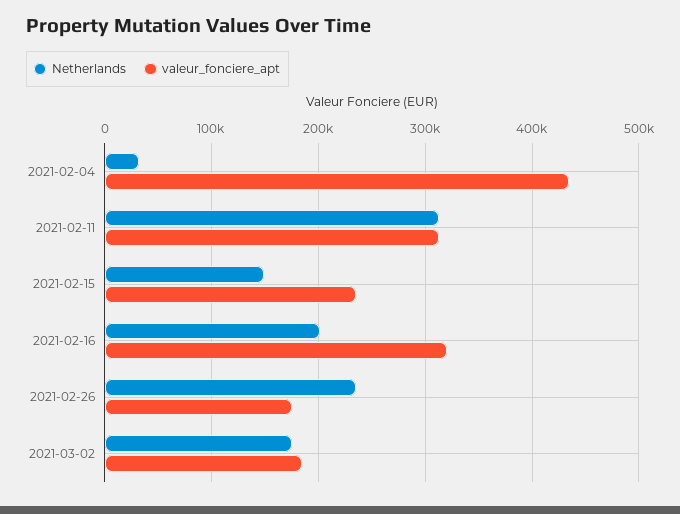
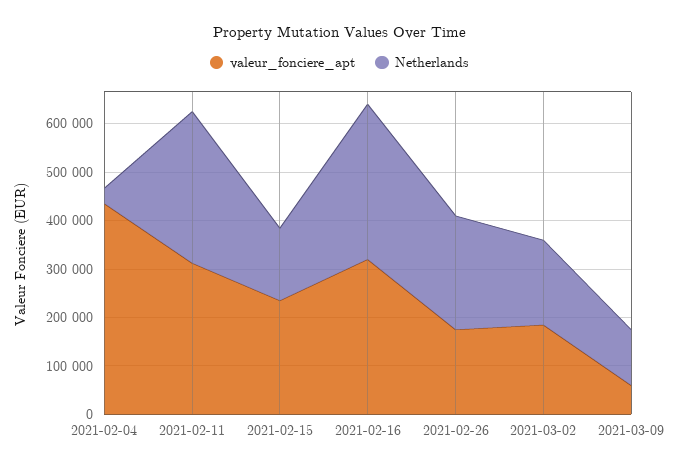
Netherlands, 2021-02-16: 200000 -> 320000
valeur_fonciere_apt, 2021-03-09: none -> 60000
Netherlands, 2021-03-09: none -> 120000

